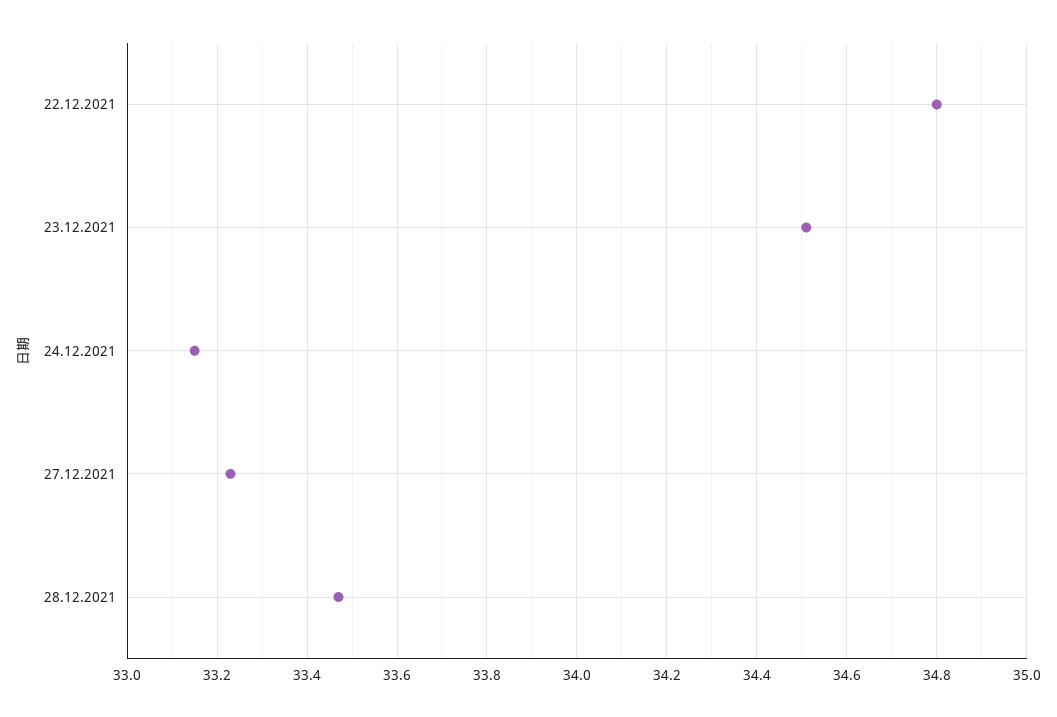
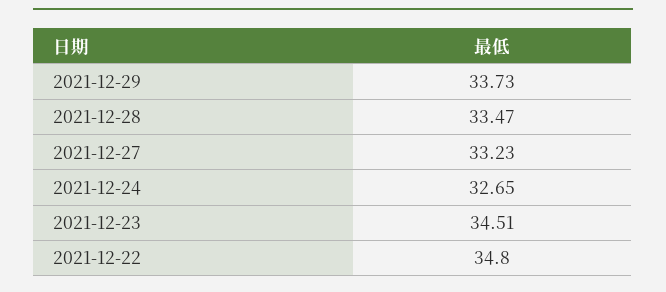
24.12.2021: 33.15 -> 32.65
2021-12-29: none -> 33.73

